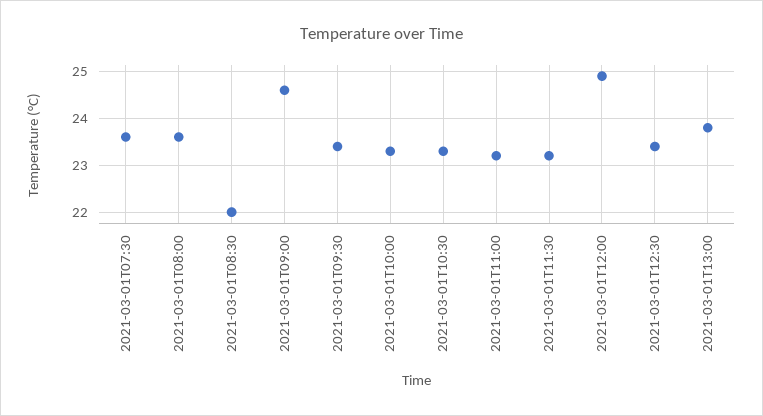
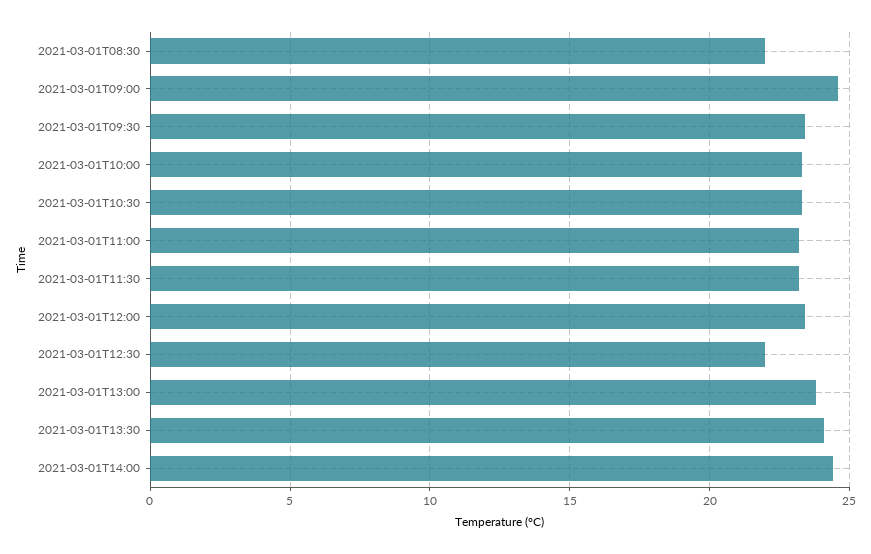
2021-03-01T07:30: 23.5 -> none
2021-03-01T08:00: 23.5 -> none
2021-03-01T12:00: 25 -> 23.5
2021-03-01T12:30: 23.5 -> 22
2021-03-01T13:30: none -> 24
2021-03-01T14:00: none -> 24.5

